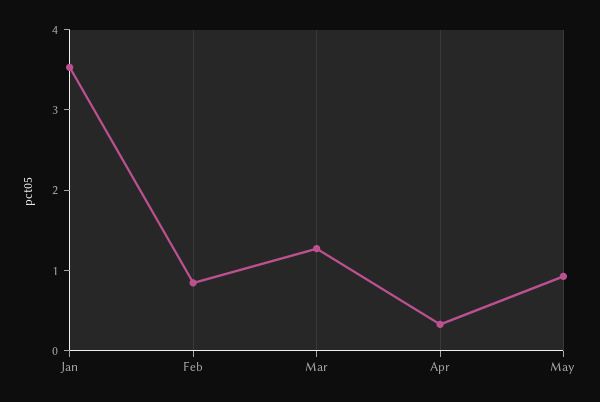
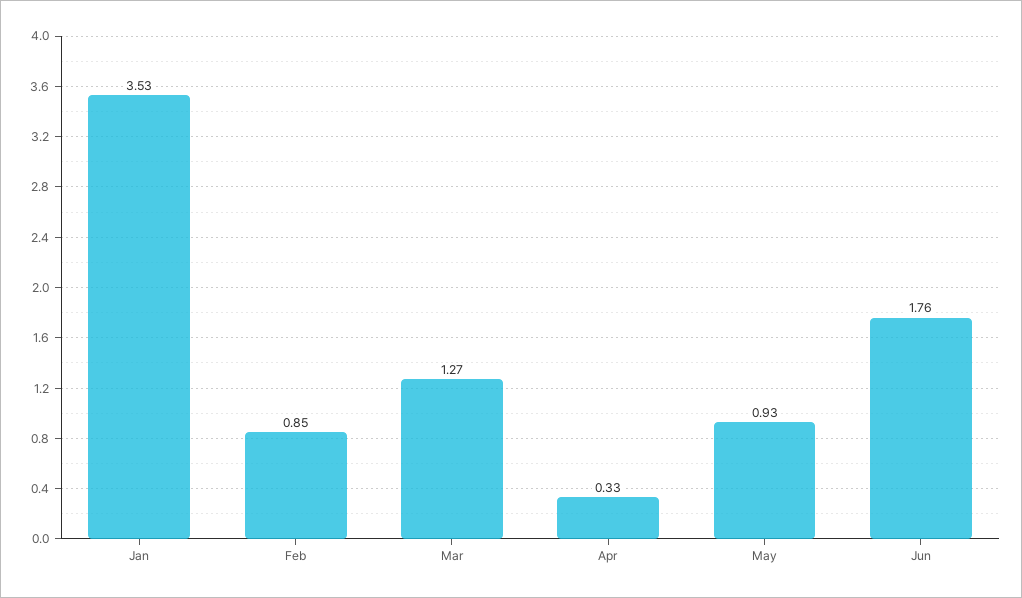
Jun: none -> 1.76

